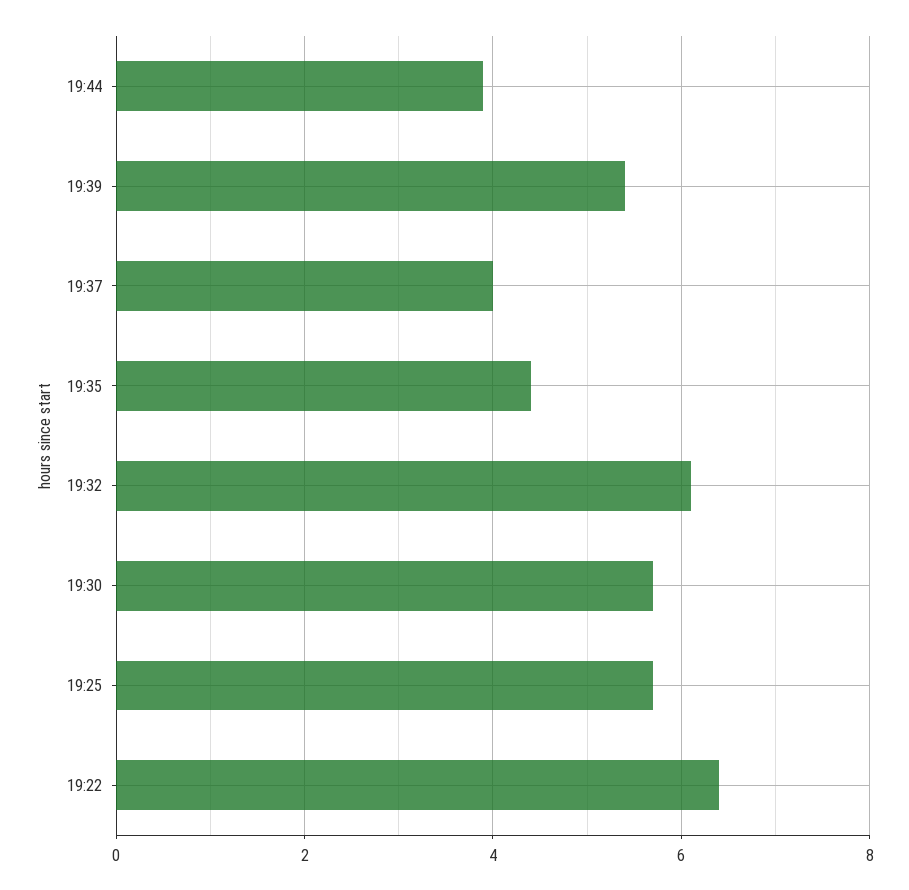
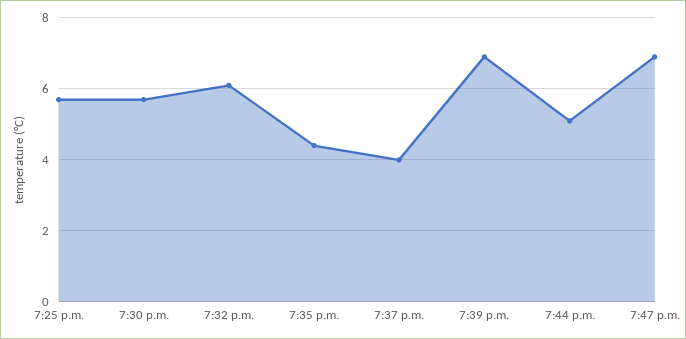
19:44: 4 -> 5
19:39: 5.5 -> 7
19:22: 6.5 -> none
7:47 p.m.: none -> 7

